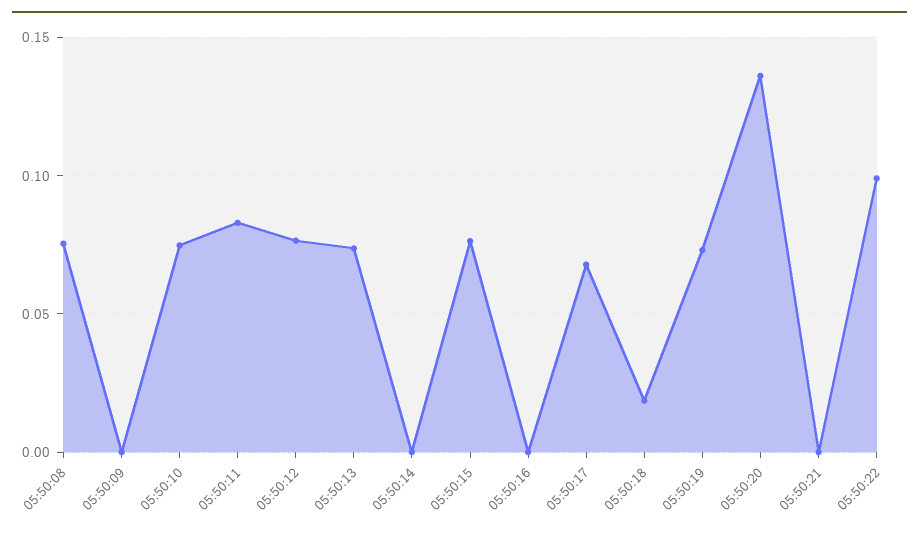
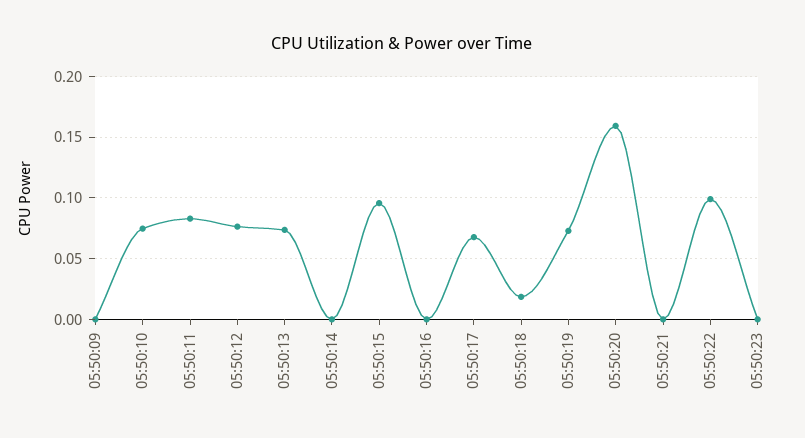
05:50:08: 0.075 -> none
05:50:15: 0.075 -> 0.095
05:50:20: 0.135 -> 0.16
05:50:23: none -> 0

